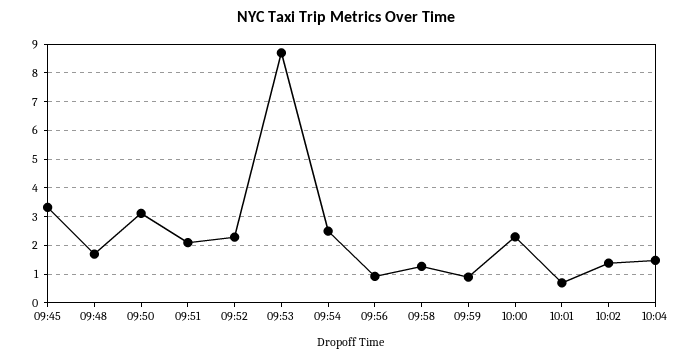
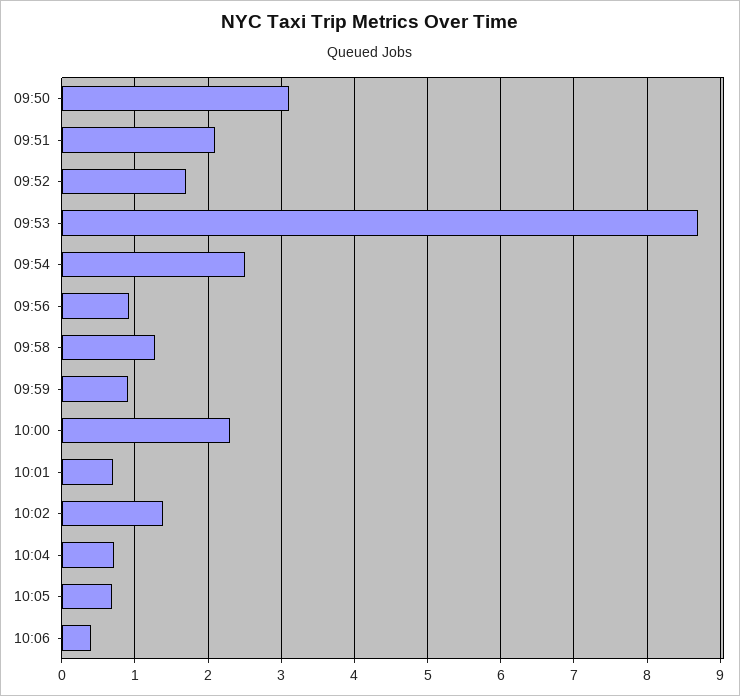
09:45: 3.25 -> none
09:48: 1.75 -> none
09:52: 2.25 -> 1.7
10:04: 1.5 -> 0.7
10:05: none -> 0.7
10:06: none -> 0.4

